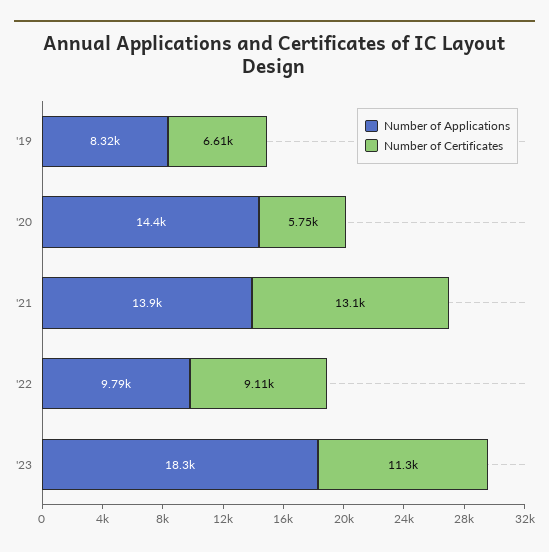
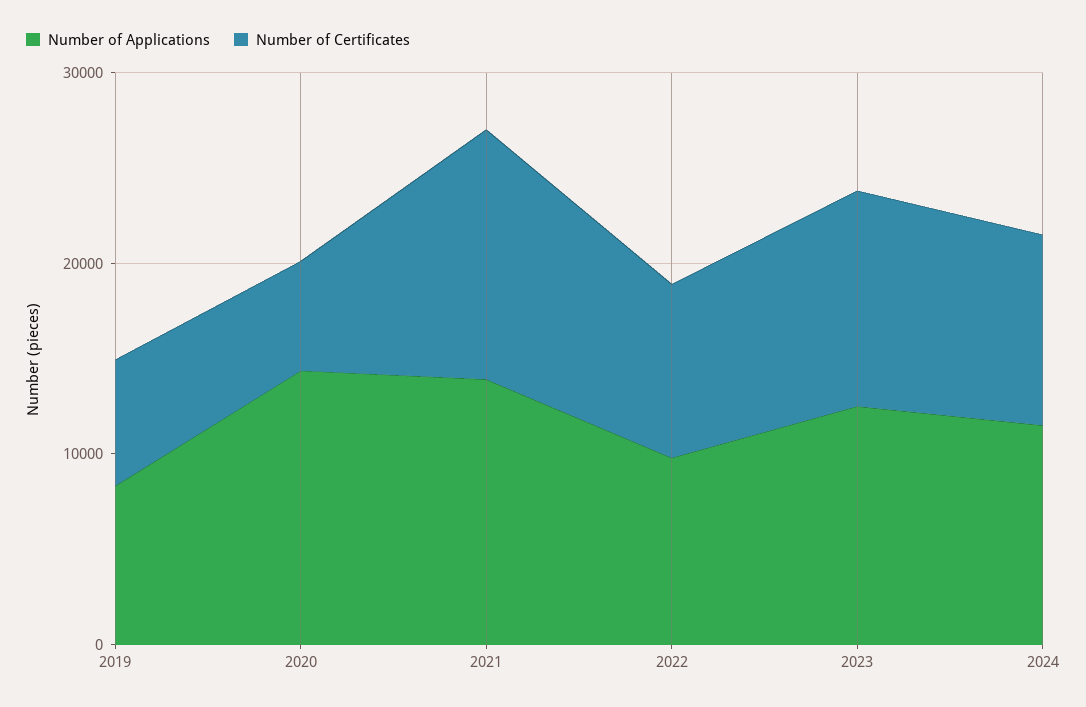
Number of Applications, '23: 18300 -> 12000
Number of Applications, 2024: none -> 12000
Number of Certificates, 2024: none -> 10000

